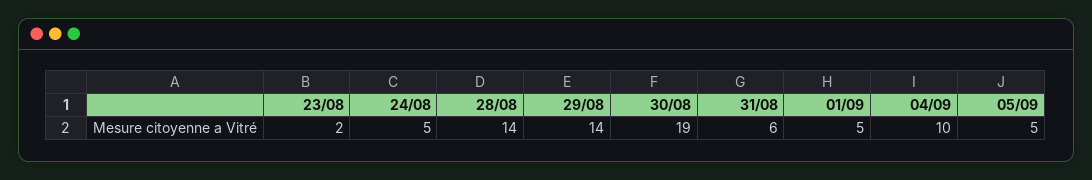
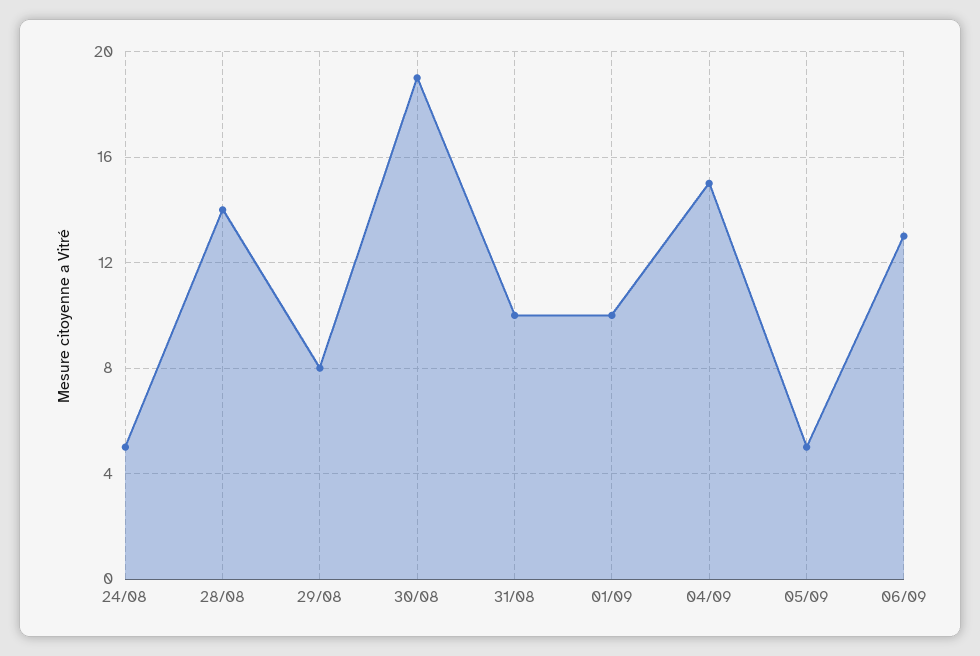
23/08: 2 -> none
29/08: 14 -> 8
31/08: 6 -> 10
01/09: 5 -> 10
04/09: 10 -> 15
06/09: none -> 13

